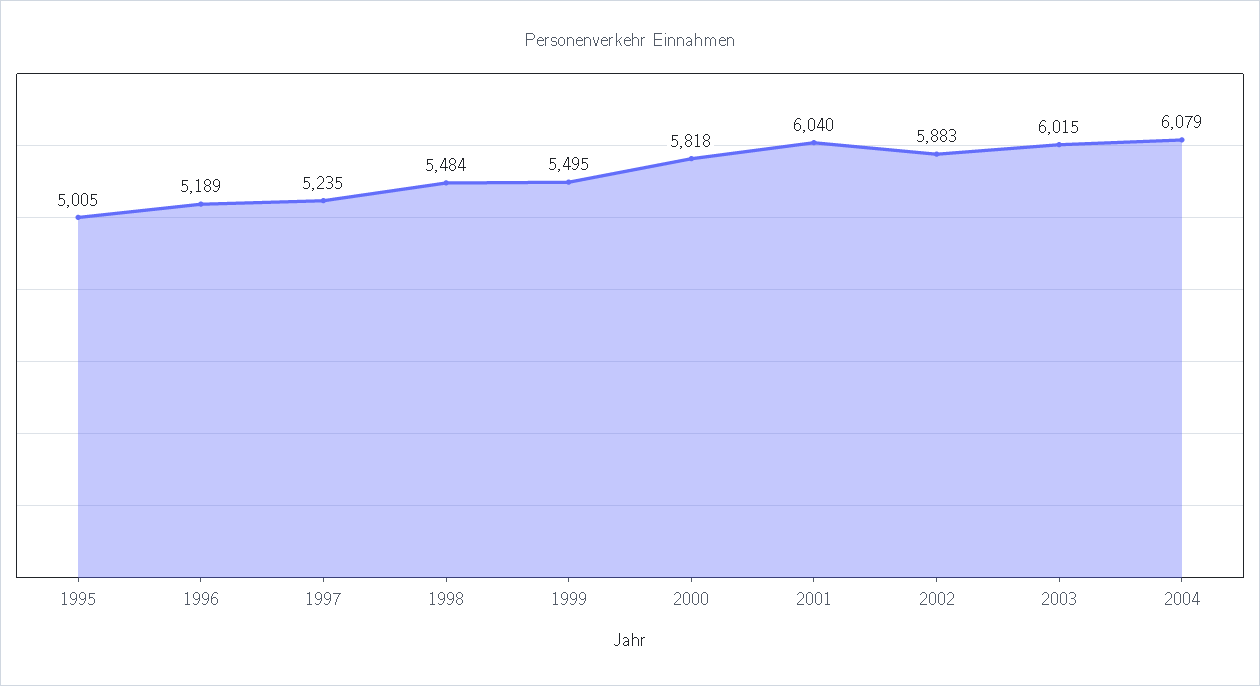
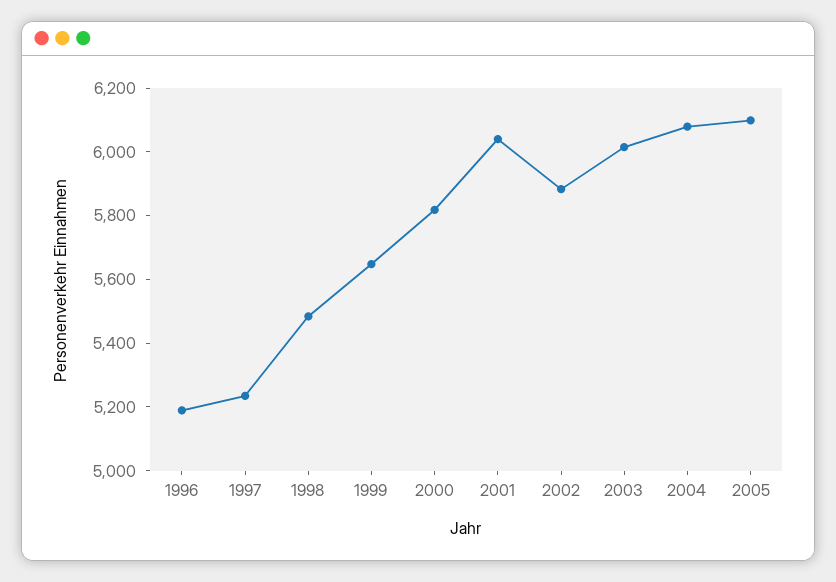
1995: 5005 -> none
1999: 5495 -> 5650
2005: none -> 6100

